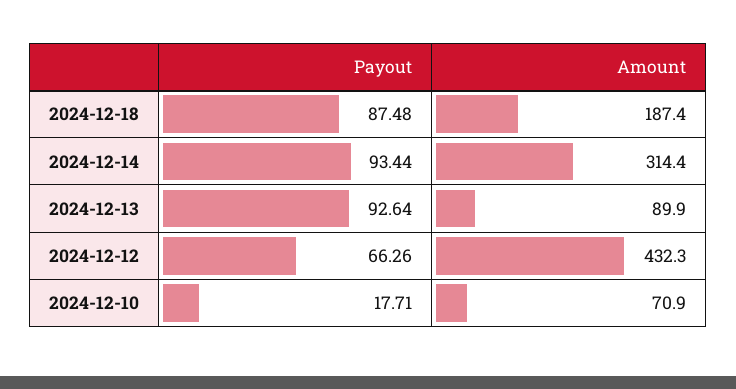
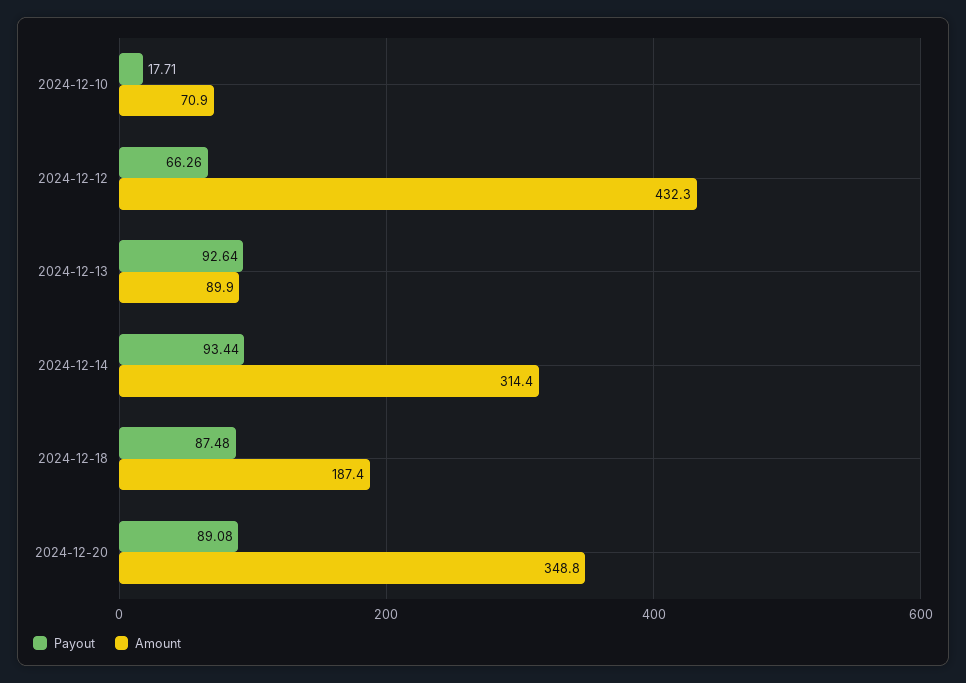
Payout, 2024-12-20: none -> 89.08
Amount, 2024-12-20: none -> 348.8

